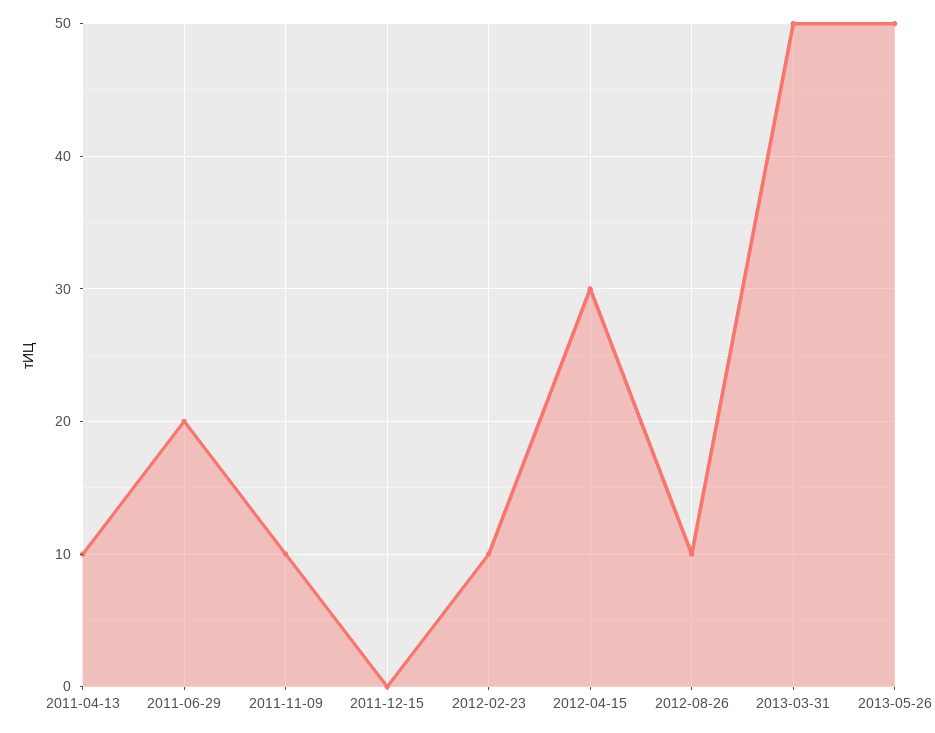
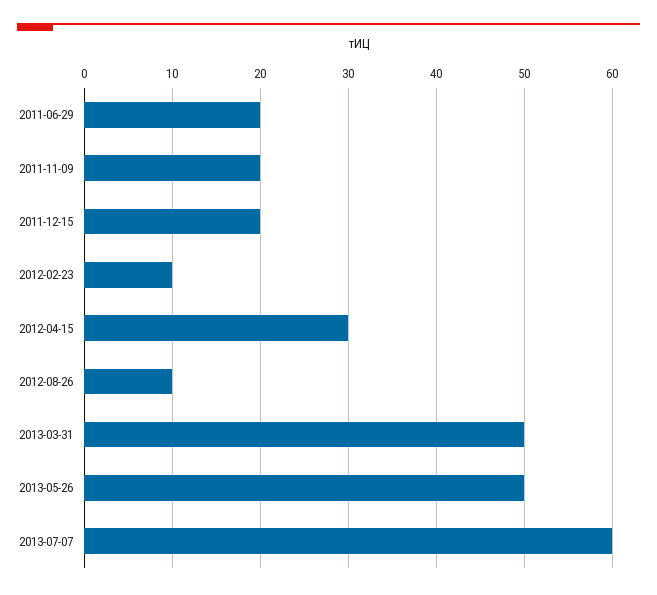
2011-04-13: 10 -> none
2011-11-09: 10 -> 20
2011-12-15: 0 -> 20
2013-07-07: none -> 60

